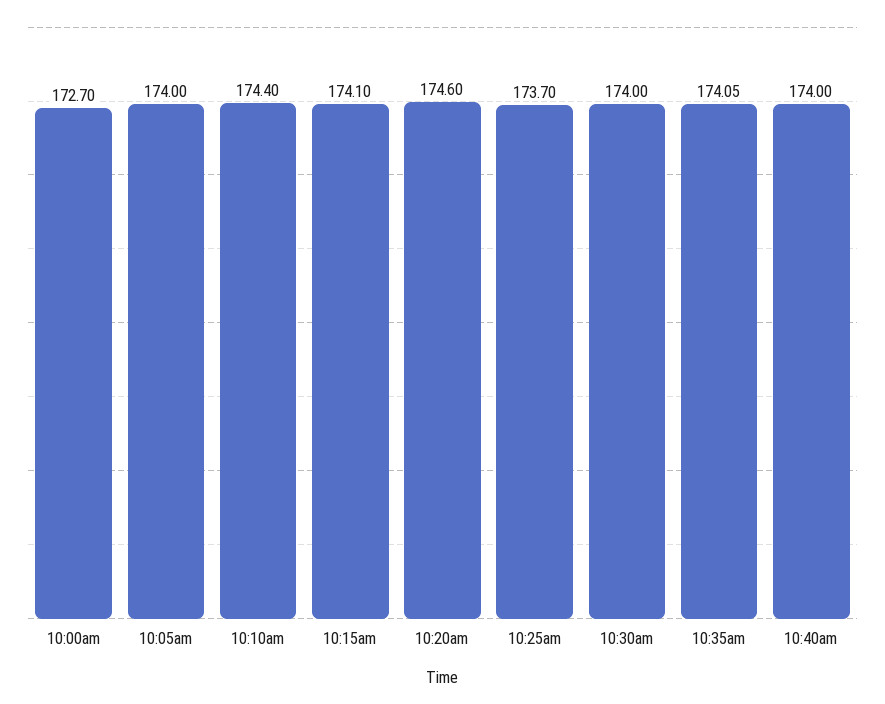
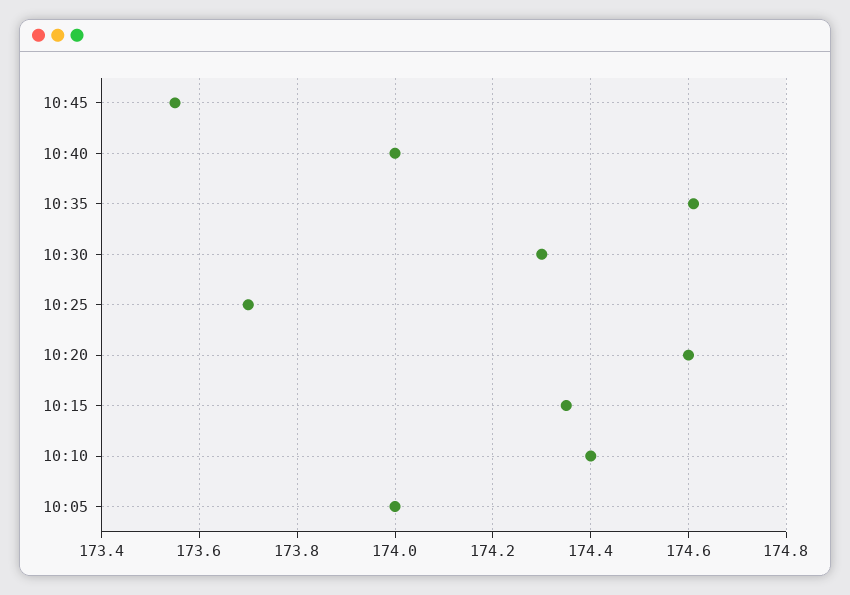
10:00am: 172.7 -> none
10:15am: 174.1 -> 174.35
10:30am: 174 -> 174.3
10:35am: 174.05 -> 174.6
10:45: none -> 173.55

